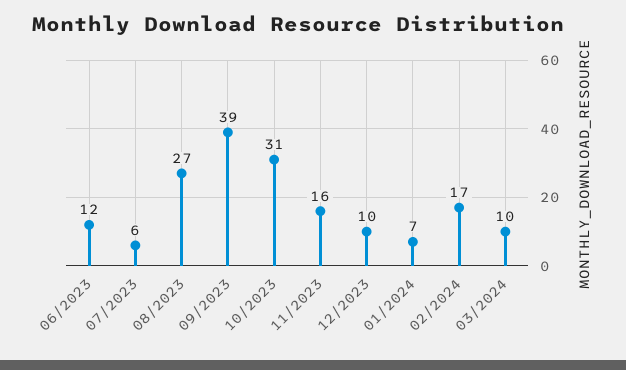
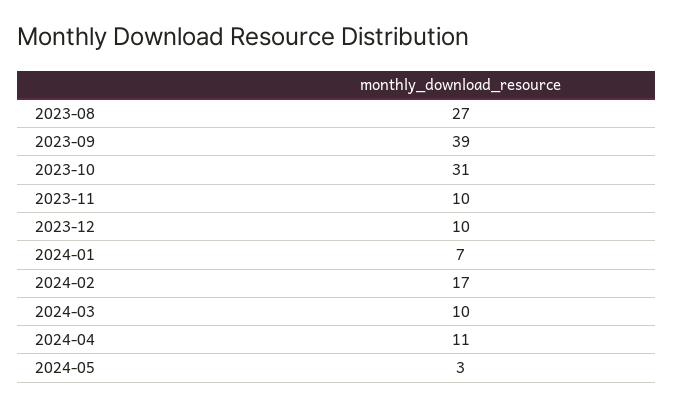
06/2023: 12 -> none
07/2023: 6 -> none
11/2023: 16 -> 10
2024-04: none -> 11
2024-05: none -> 3

